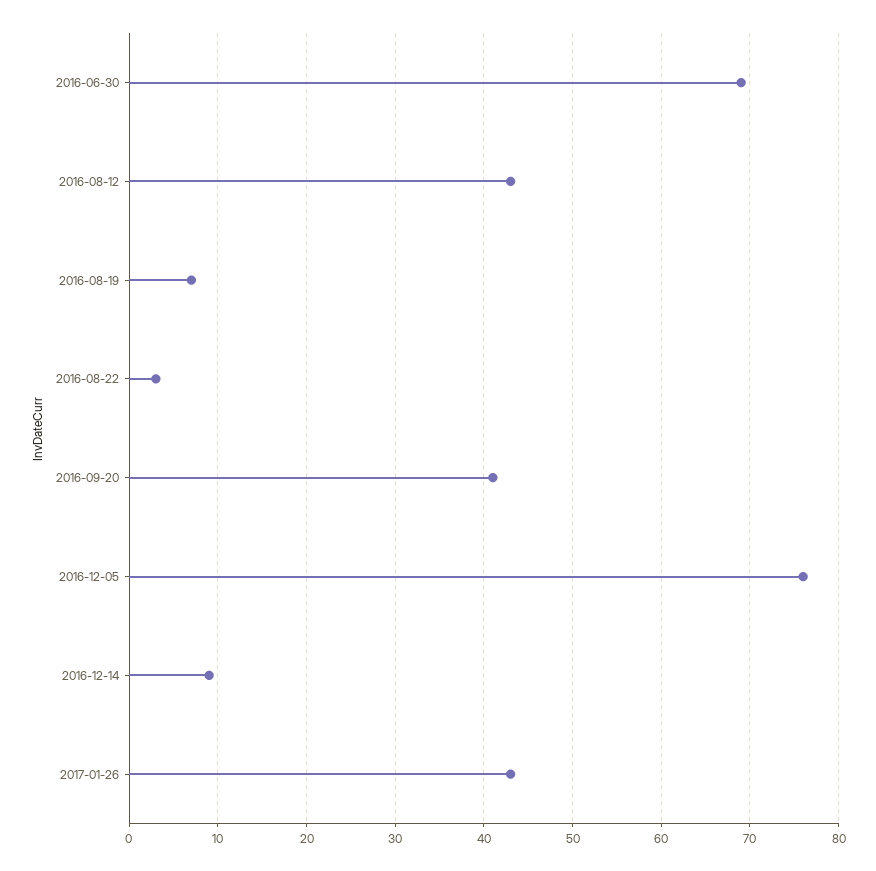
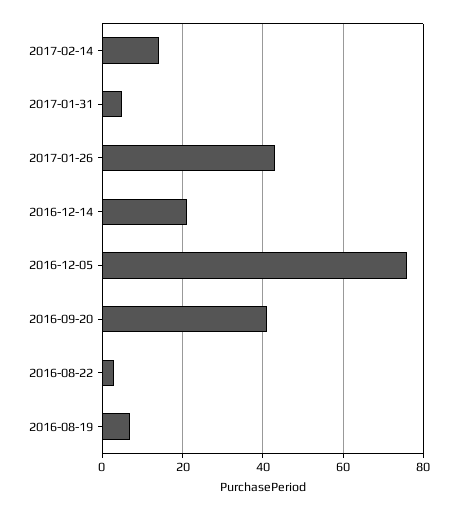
2016-06-30: 69 -> none
2016-08-12: 43 -> none
2016-12-14: 9 -> 20
2017-02-14: none -> 15
2017-01-31: none -> 5

